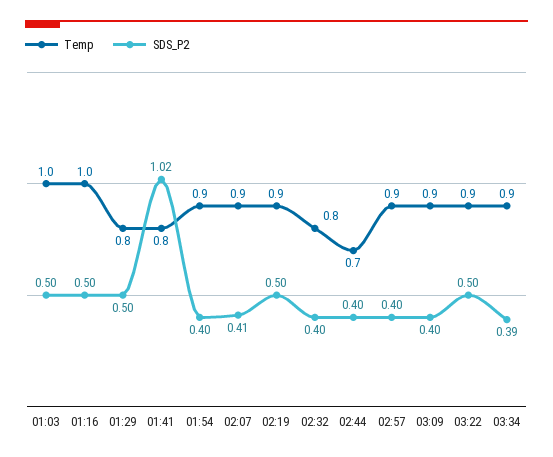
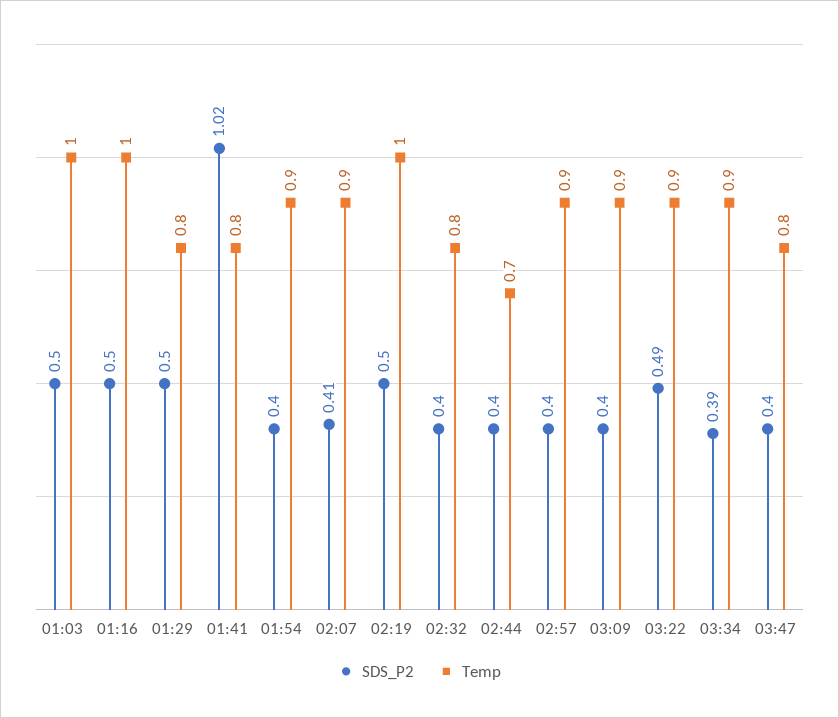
Temp, 02:19: 0.9 -> 1
SDS_P2, 03:22: 0.5 -> 0.49
SDS_P2, 03:47: none -> 0.4
Temp, 03:47: none -> 0.8

